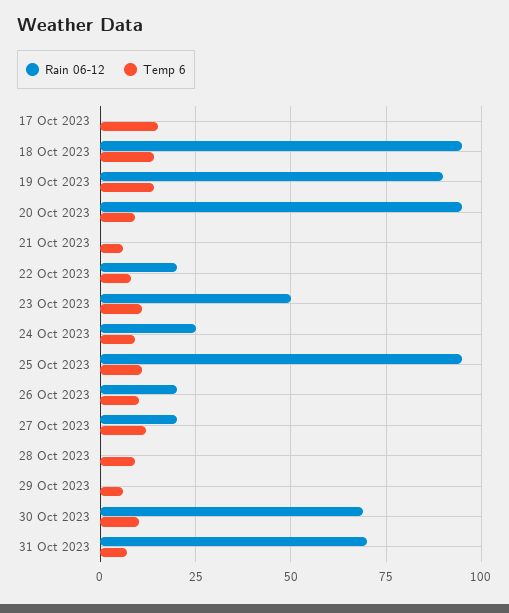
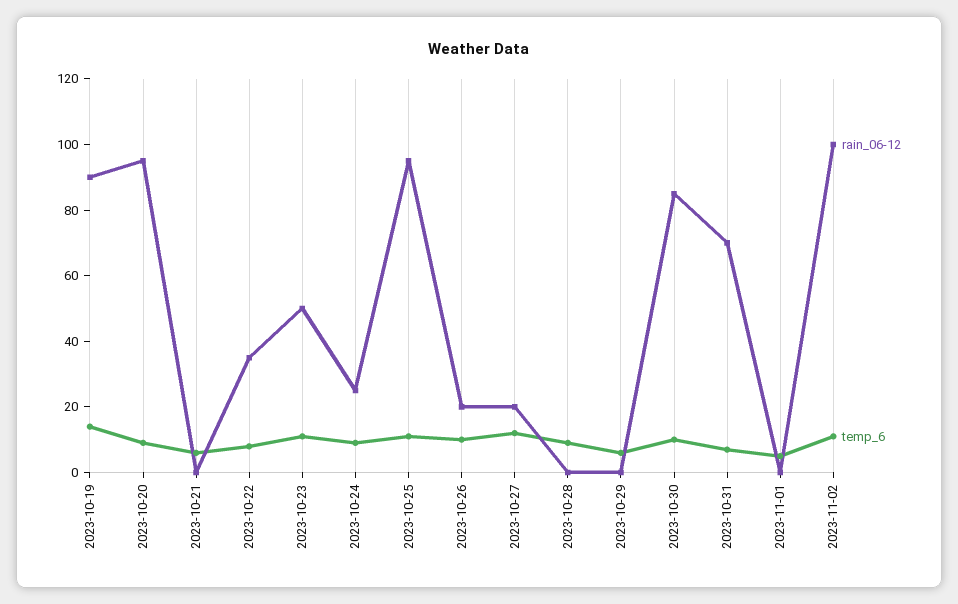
Rain 06-12, 17 Oct 2023: 0 -> none
Temp 6, 17 Oct 2023: 15 -> none
Rain 06-12, 18 Oct 2023: 95 -> none
Temp 6, 18 Oct 2023: 15 -> none
Rain 06-12, 22 Oct 2023: 20 -> 35
Rain 06-12, 30 Oct 2023: 70 -> 85
Rain 06-12, 2023-11-01: none -> 0
Temp 6, 2023-11-01: none -> 5
Rain 06-12, 2023-11-02: none -> 100
Temp 6, 2023-11-02: none -> 10

